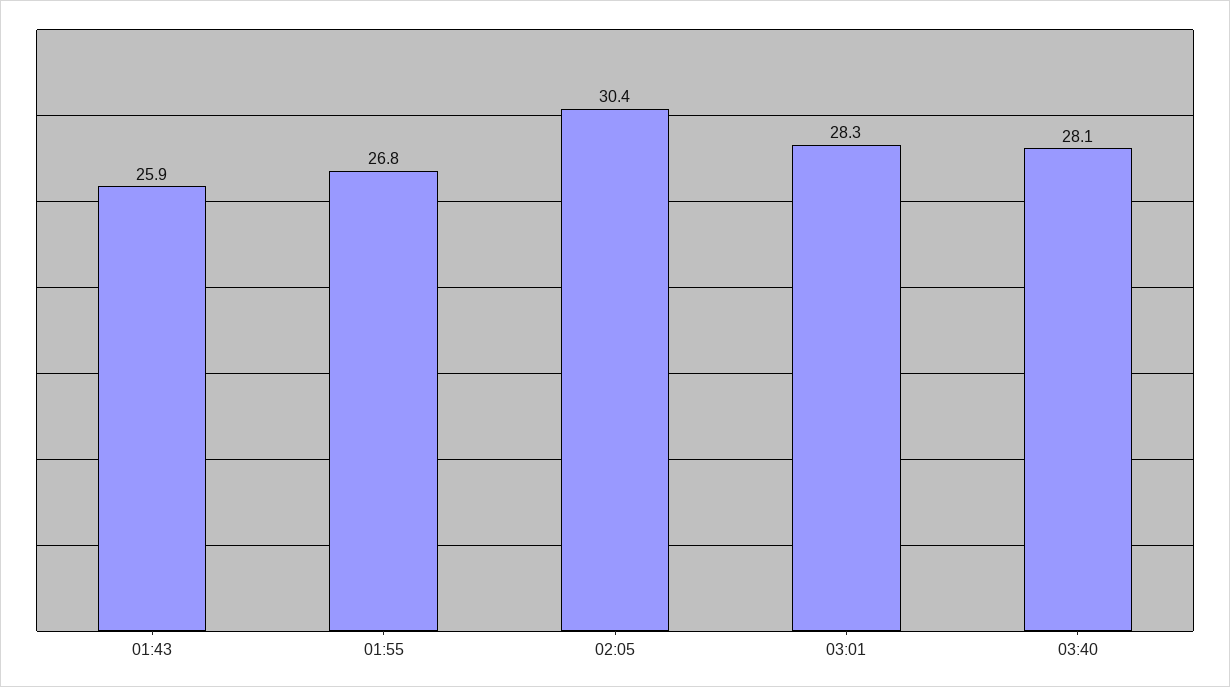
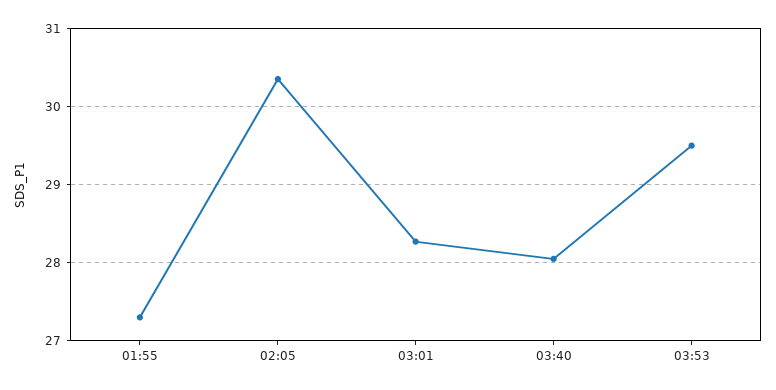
01:43: 25.9 -> none
01:55: 26.8 -> 27.3
03:53: none -> 29.5

